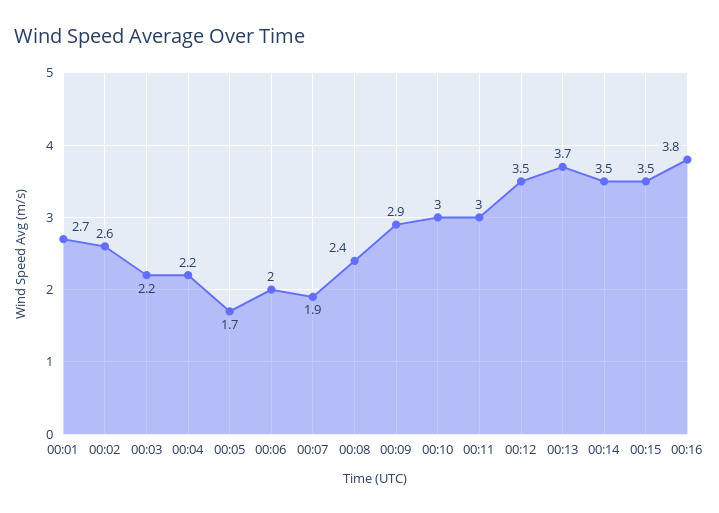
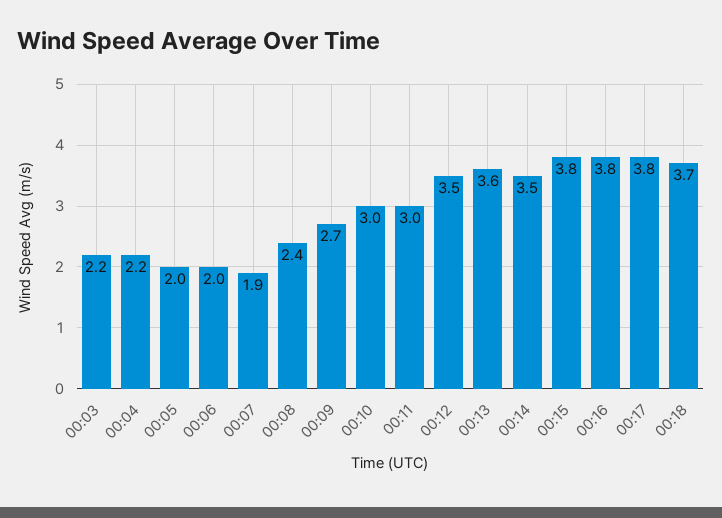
00:01: 2.7 -> none
00:02: 2.6 -> none
00:05: 1.7 -> 2
00:09: 2.9 -> 2.7
00:13: 3.7 -> 3.6
00:15: 3.5 -> 3.8
00:17: none -> 3.8
00:18: none -> 3.7

